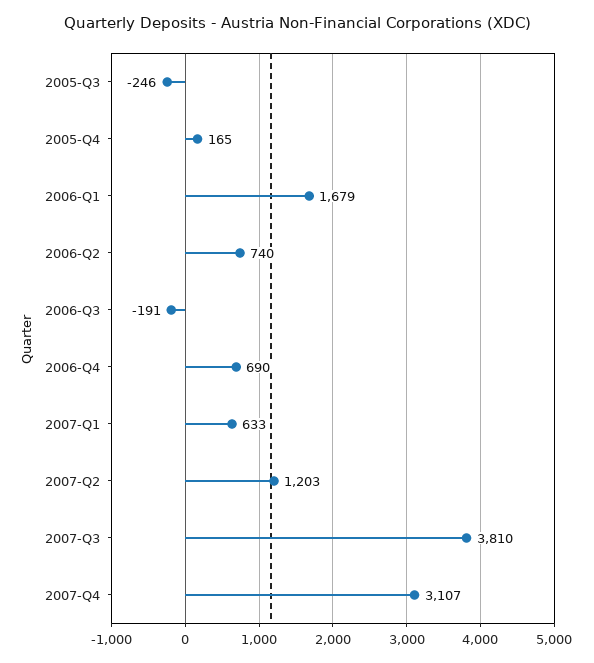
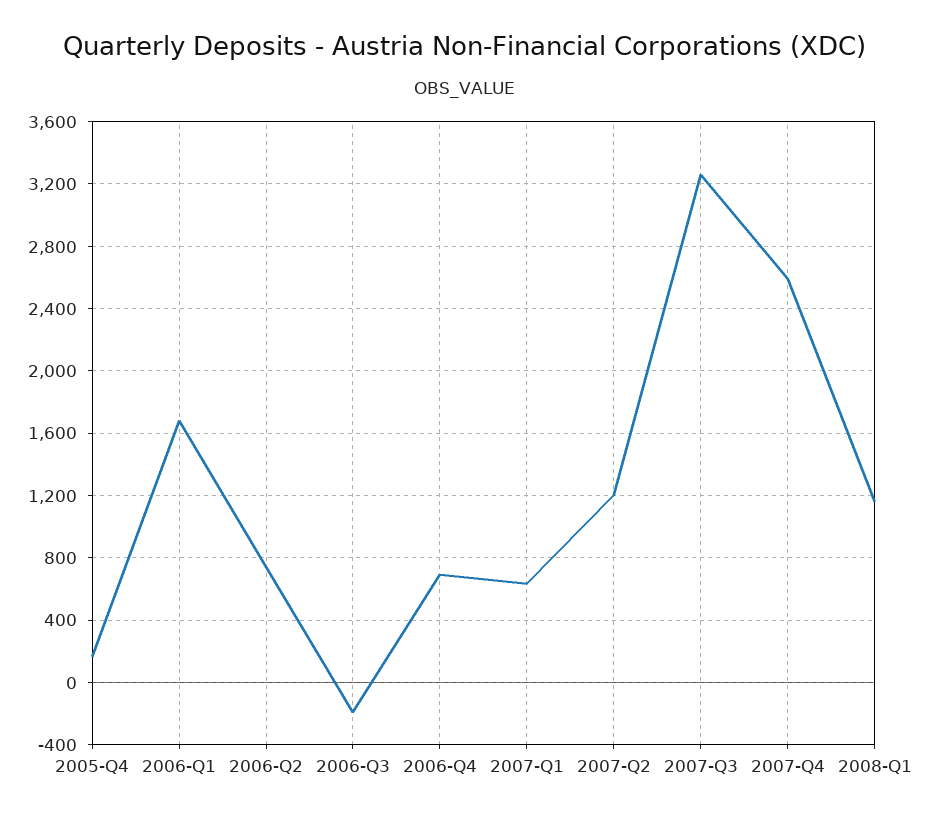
2005-Q3: -246 -> none
2007-Q3: 3810 -> 3250
2007-Q4: 3107 -> 2600
2008-Q1: none -> 1150

